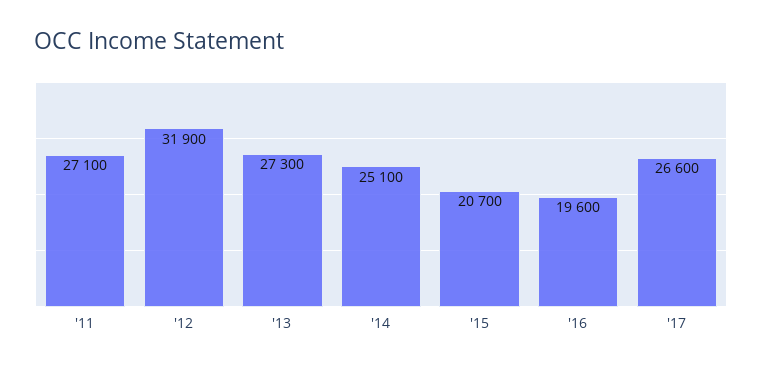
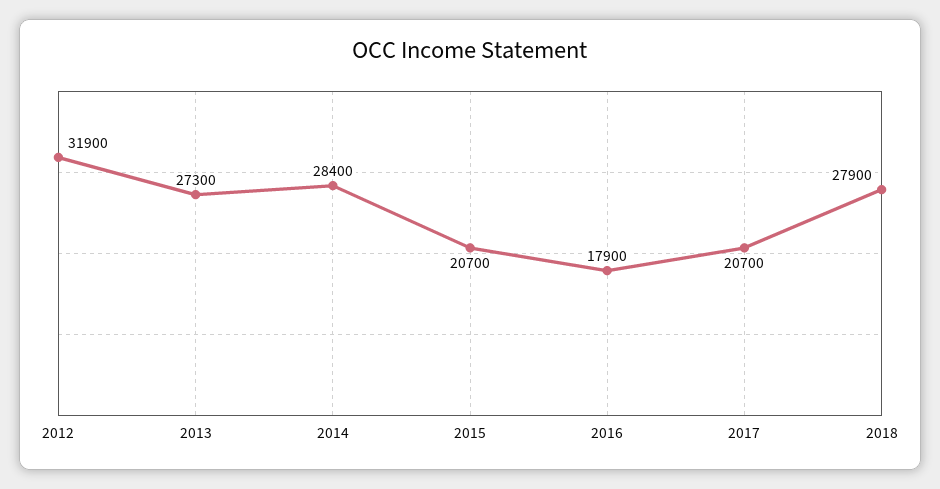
'11: 27100 -> none
'14: 25100 -> 28400
'16: 19600 -> 17900
'17: 26600 -> 20700
2018: none -> 27900

